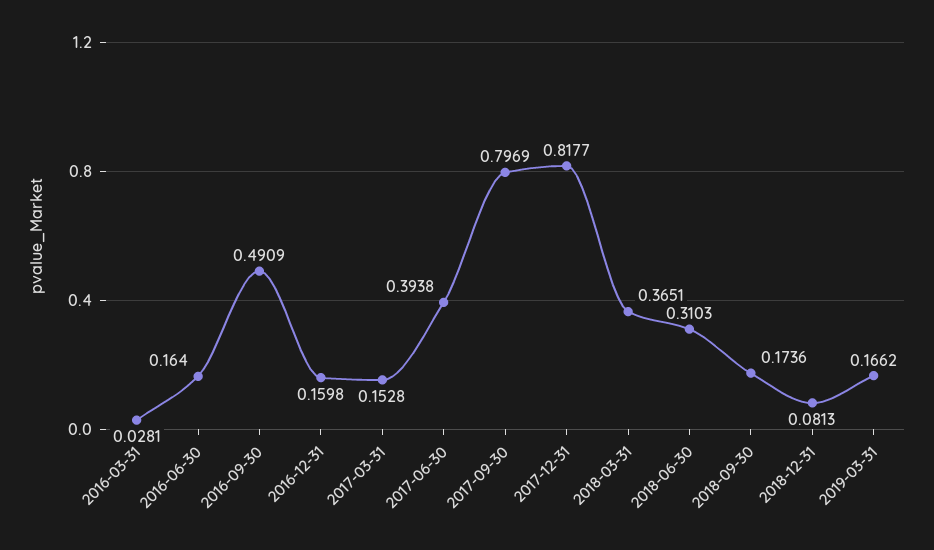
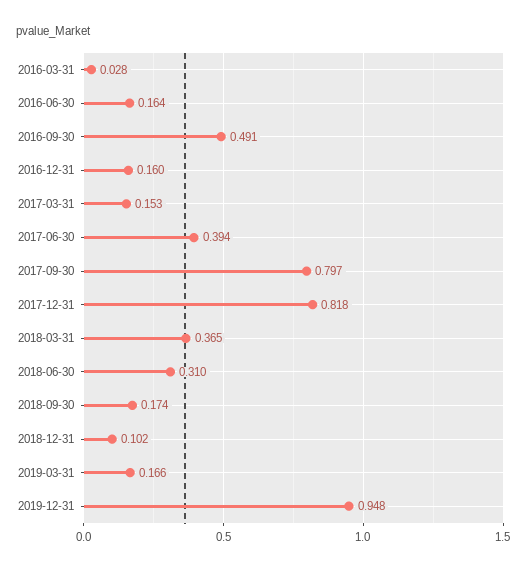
2018-12-31: 0.0813 -> 0.102
2019-12-31: none -> 0.948

